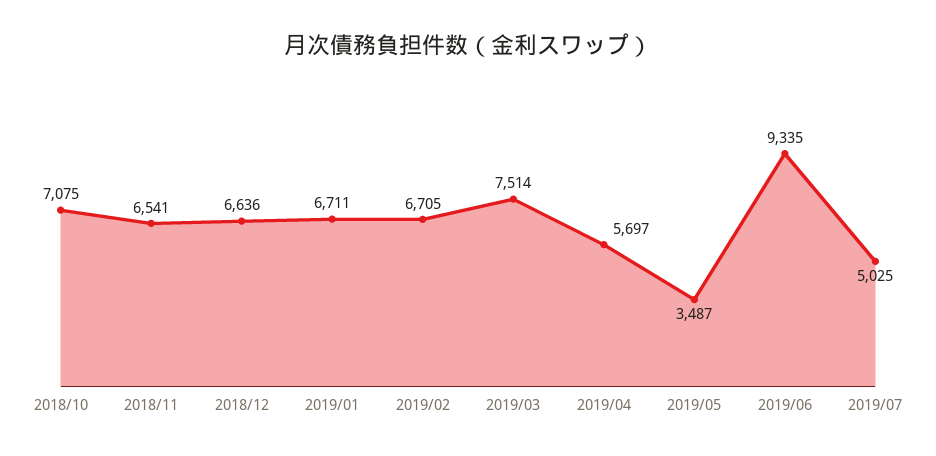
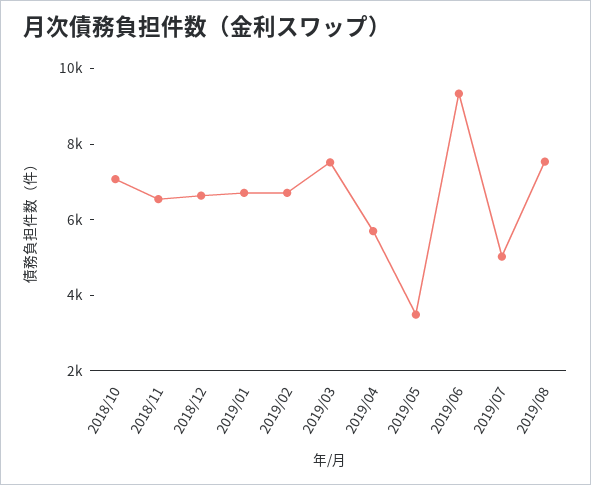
2019/08: none -> 7500

